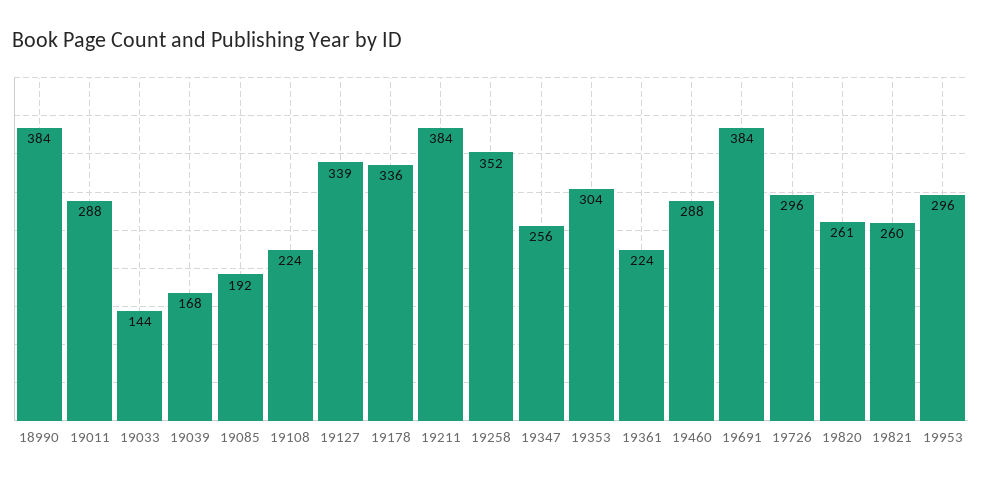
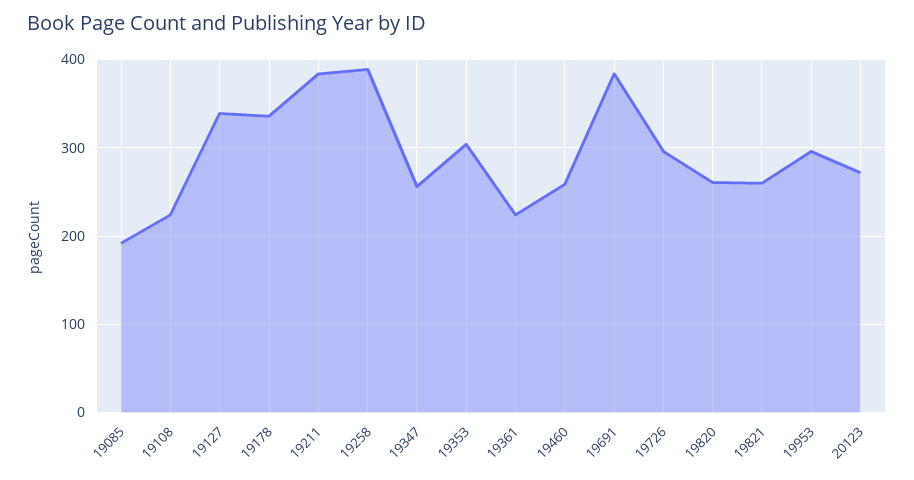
18990: 384 -> none
19011: 288 -> none
19033: 144 -> none
19039: 168 -> none
19258: 352 -> 390
19460: 288 -> 260
20123: none -> 270

